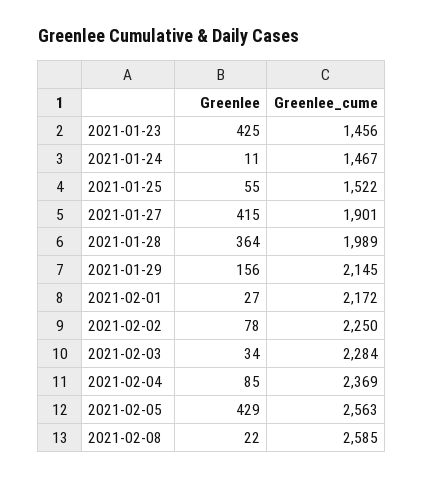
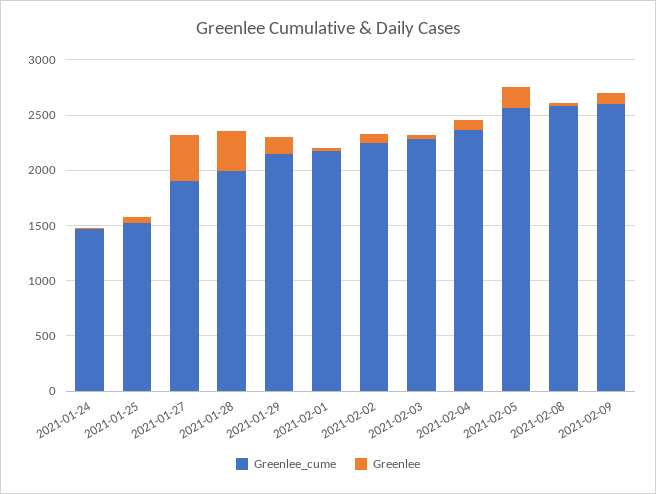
Greenlee, 2021-01-23: 425 -> none
Greenlee_cume, 2021-01-23: 1456 -> none
Greenlee, 2021-02-05: 429 -> 200
Greenlee_cume, 2021-02-09: none -> 2600
Greenlee, 2021-02-09: none -> 100

